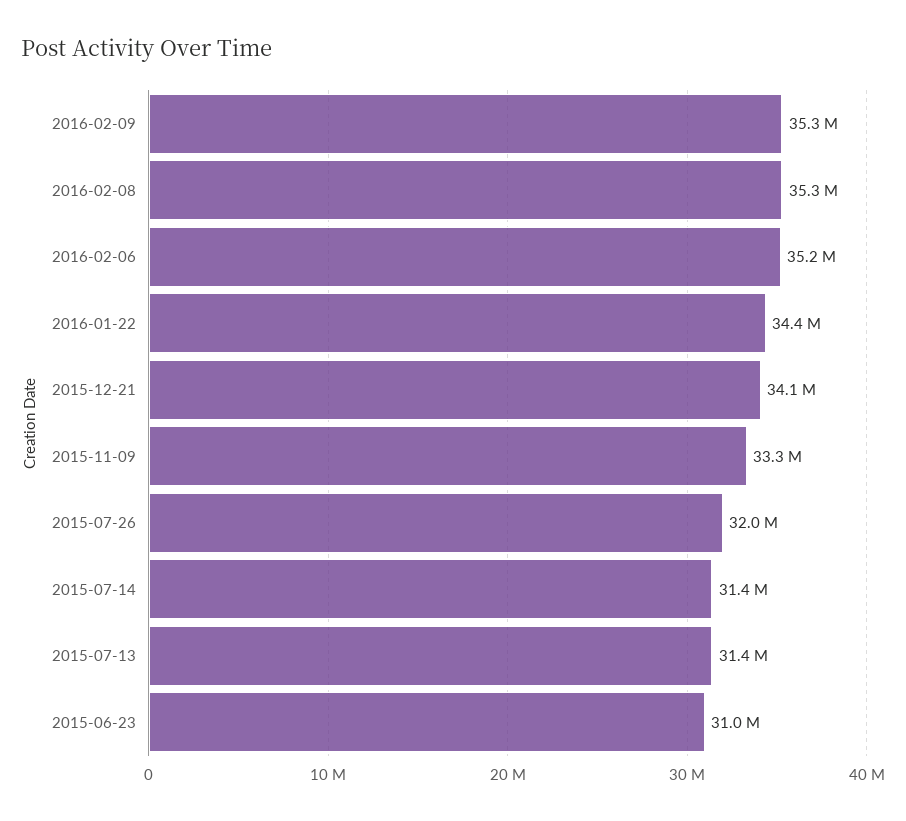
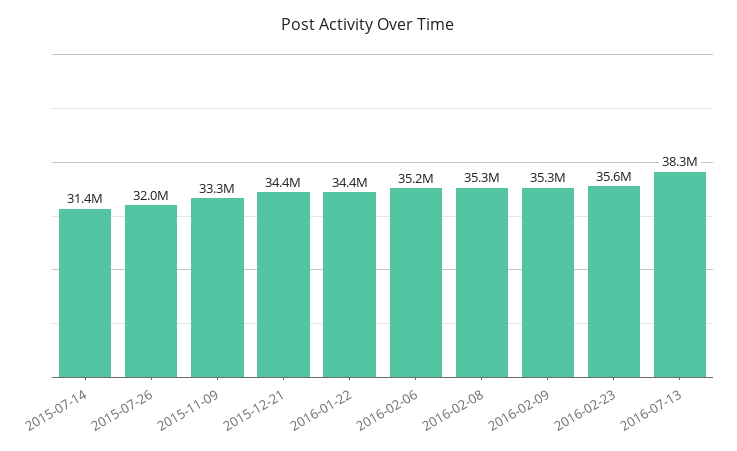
2015-12-21: 34100000 -> 34400000
2015-07-13: 31400000 -> none
2015-06-23: 31000000 -> none
2016-02-23: none -> 35600000
2016-07-13: none -> 38300000

